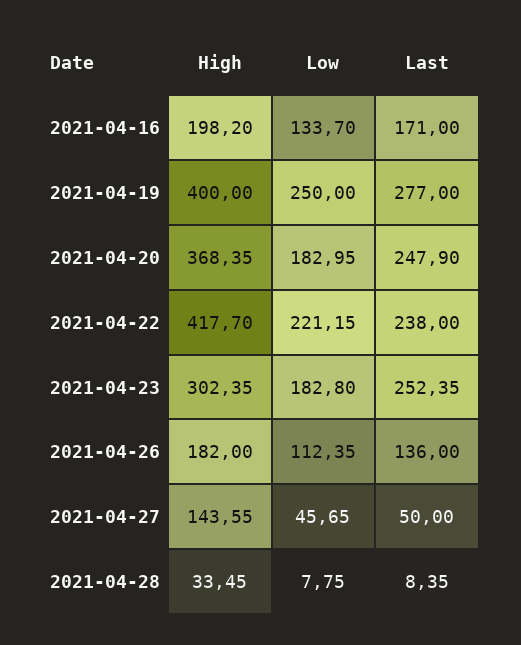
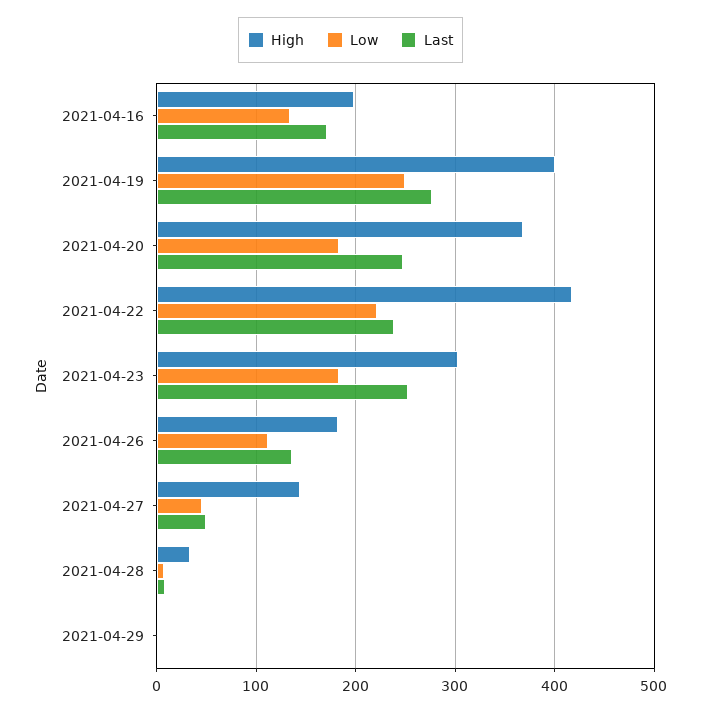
High, 2021-04-29: none -> 0
Low, 2021-04-29: none -> 0
Last, 2021-04-29: none -> 0

